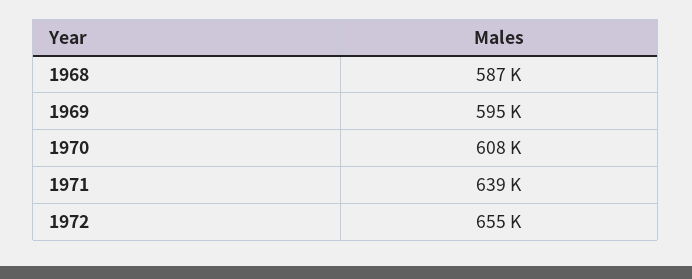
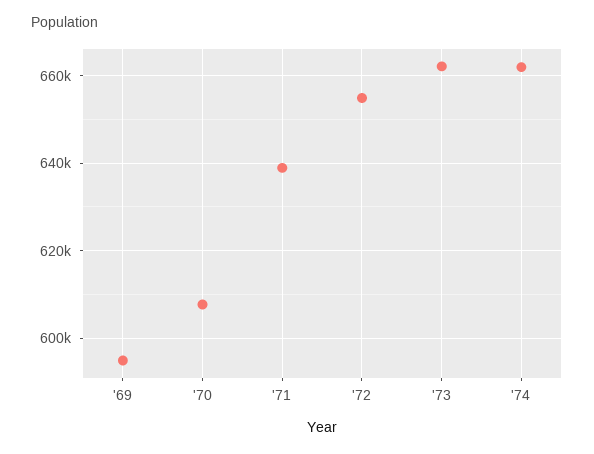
1968: 587000 -> none
'73: none -> 662000
'74: none -> 662000

